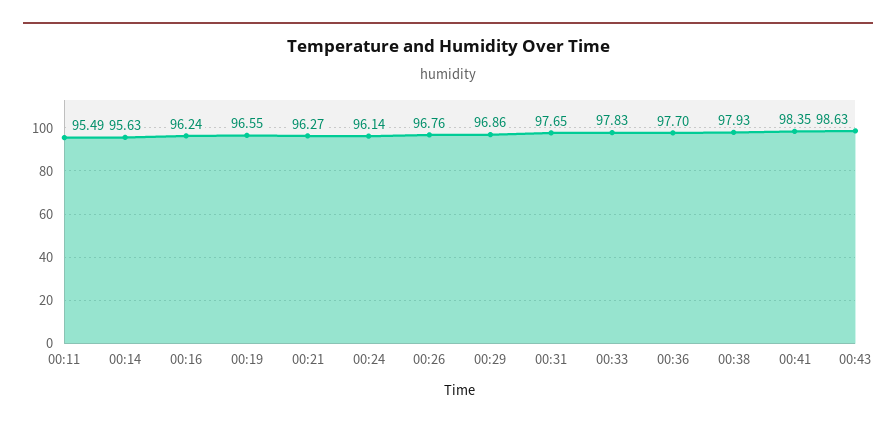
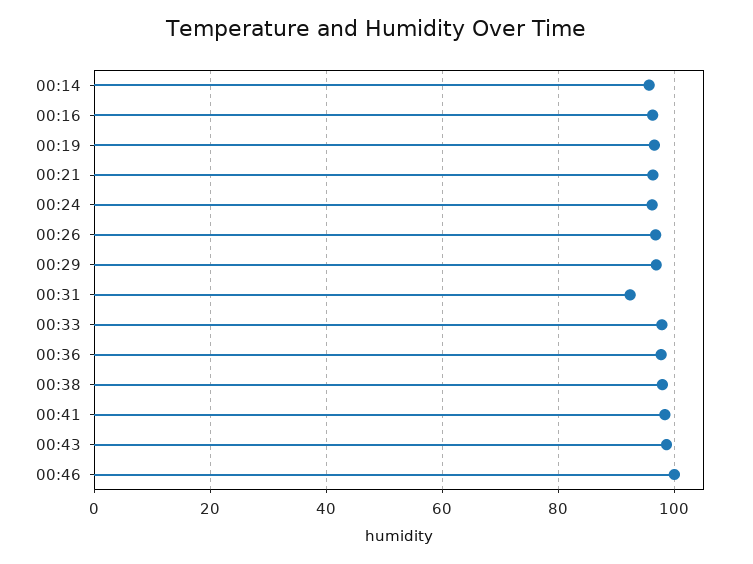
00:11: 95.49 -> none
00:31: 97.65 -> 92
00:46: none -> 100

